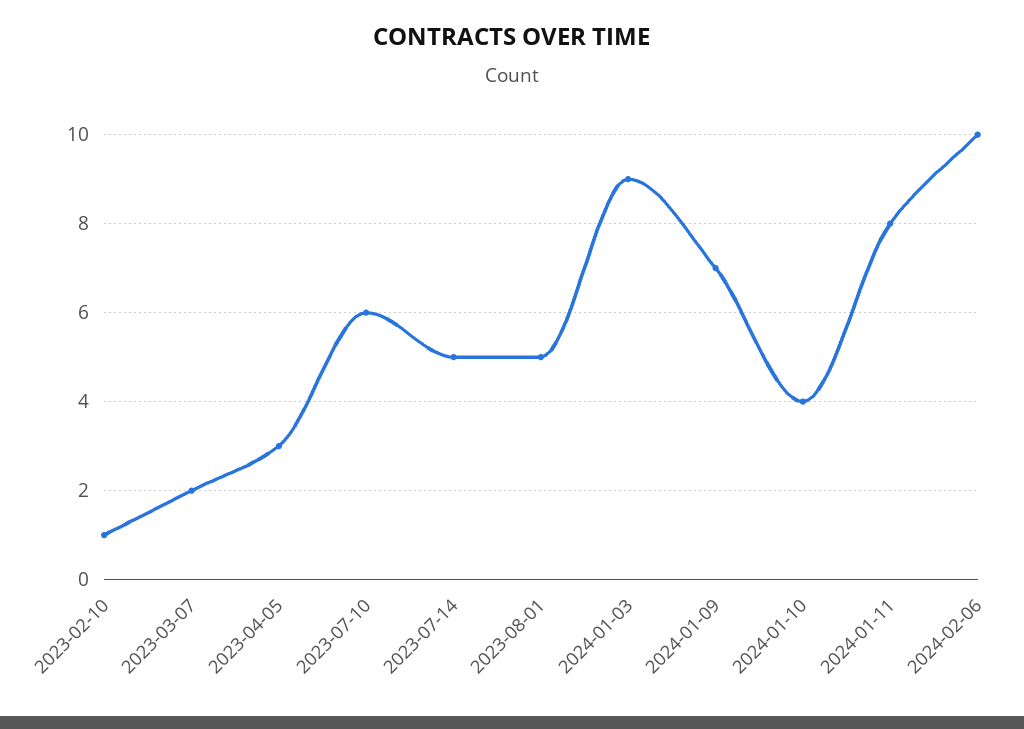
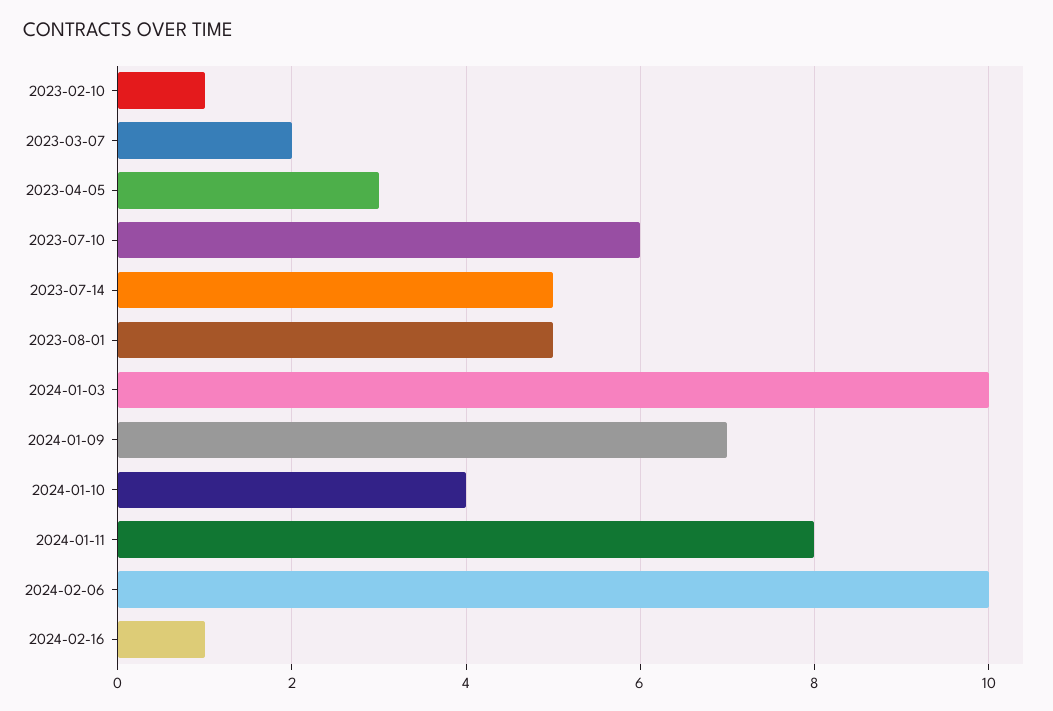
2024-01-03: 9 -> 10
2024-02-16: none -> 1

